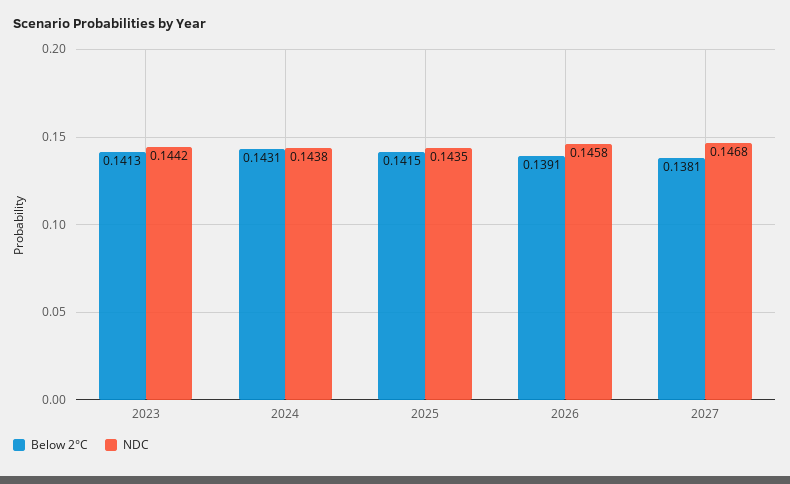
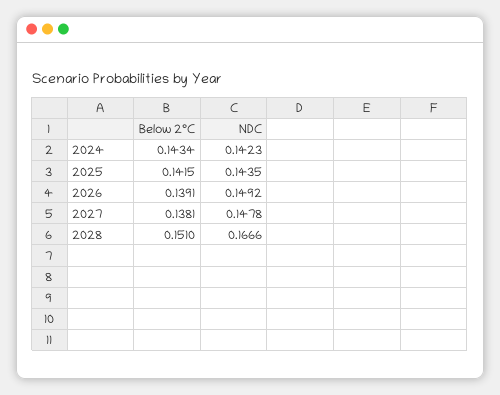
Below 2°C, 2023: 0.1413 -> none
NDC, 2023: 0.1442 -> none
Below 2°C, 2024: 0.1431 -> 0.1434
NDC, 2024: 0.1438 -> 0.1423
NDC, 2026: 0.1458 -> 0.1492
NDC, 2027: 0.1468 -> 0.1478
Below 2°C, 2028: none -> 0.151
NDC, 2028: none -> 0.1666

